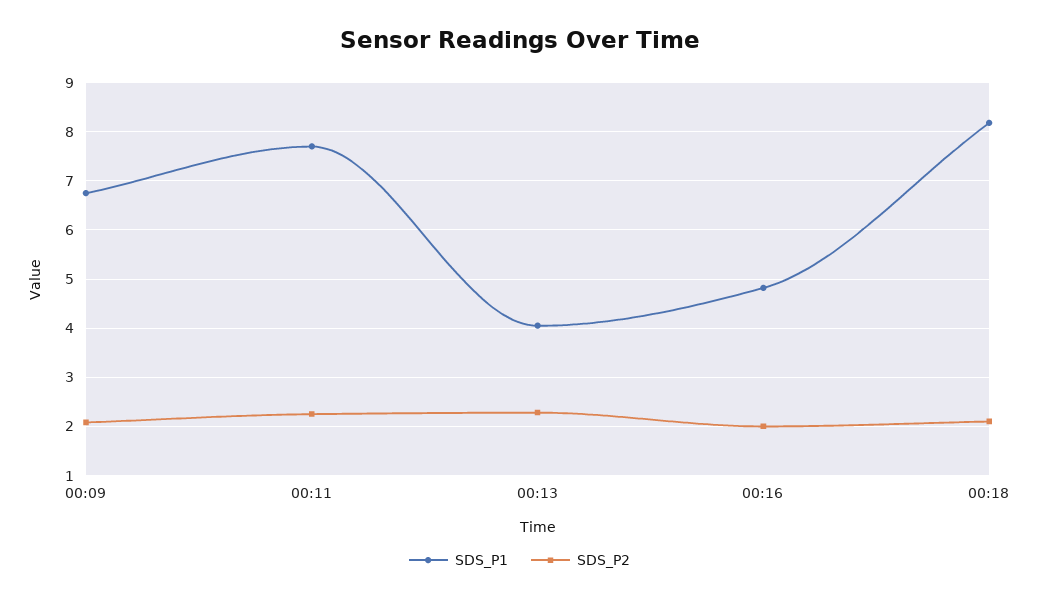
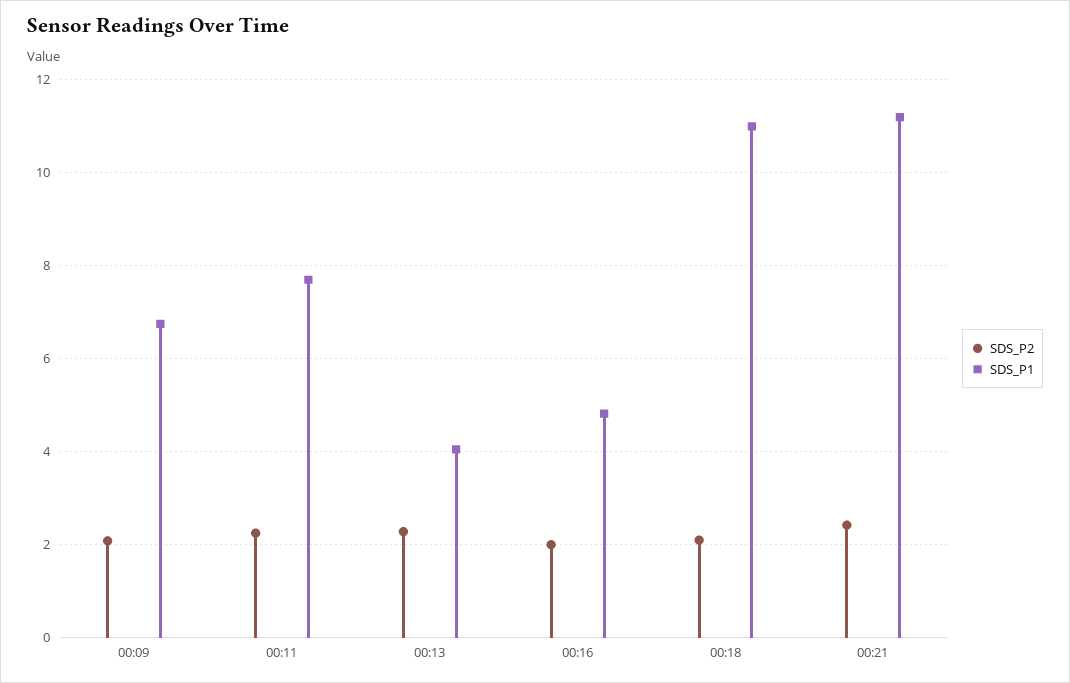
SDS_P1, 00:18: 8.2 -> 11
SDS_P2, 00:21: none -> 2.4
SDS_P1, 00:21: none -> 11.2

